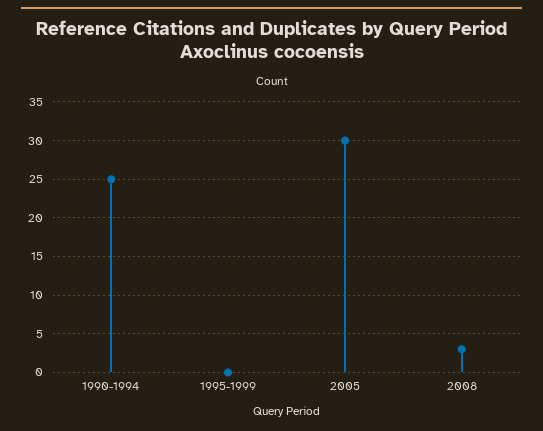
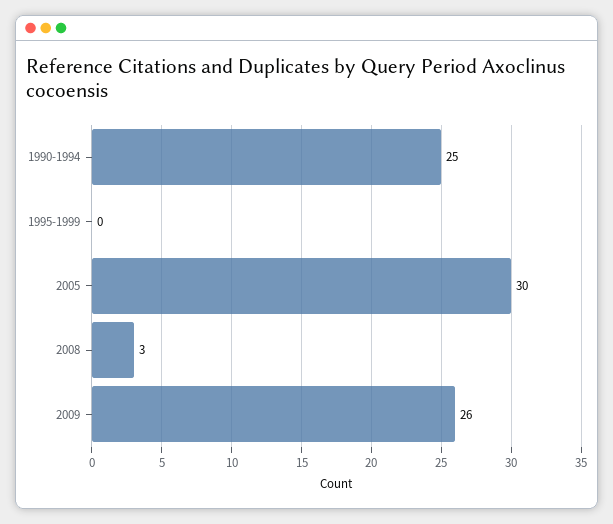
2009: none -> 26

